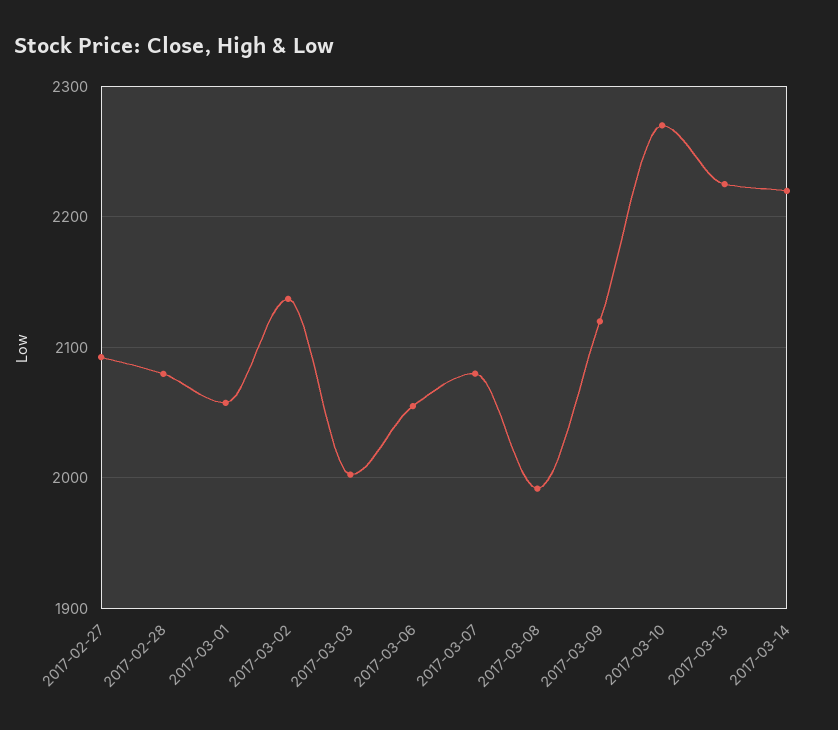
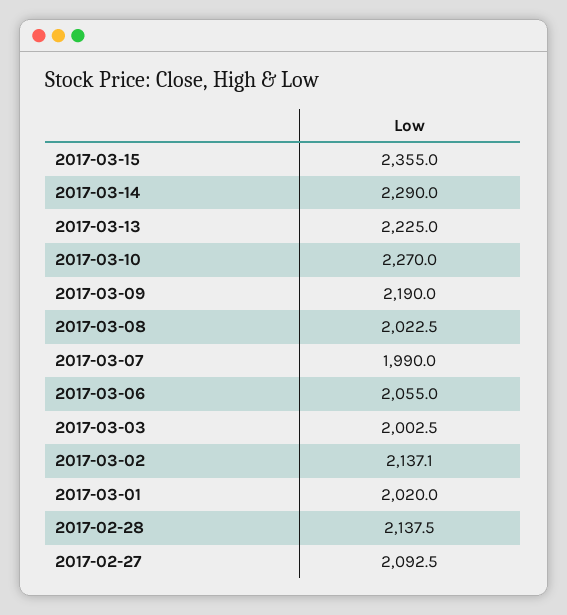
2017-02-28: 2080 -> 2137.5
2017-03-01: 2060 -> 2020
2017-03-07: 2080 -> 1990
2017-03-08: 1990 -> 2022.5
2017-03-09: 2120 -> 2190
2017-03-14: 2220 -> 2290
2017-03-15: none -> 2355

